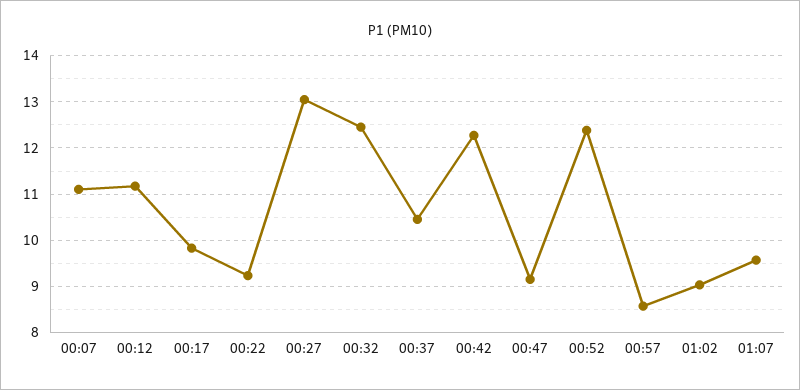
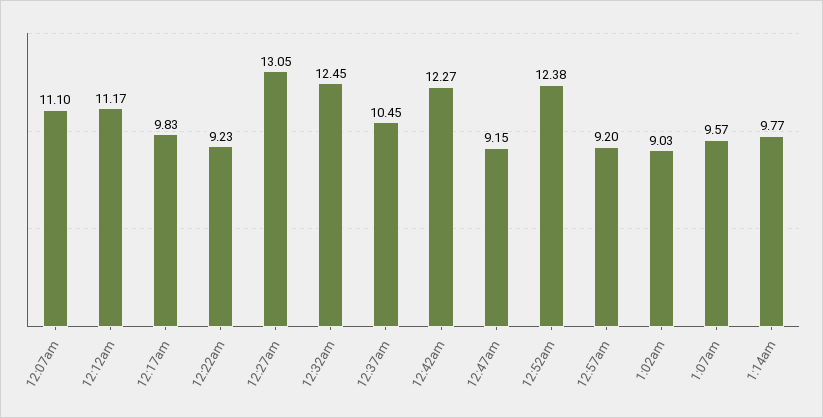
00:57: 8.6 -> 9.2
1:14am: none -> 9.77

